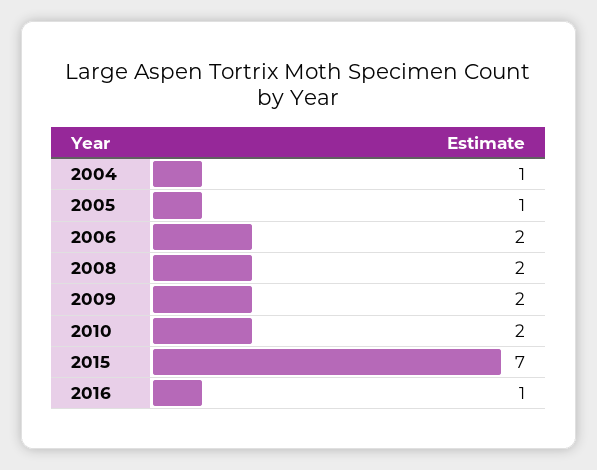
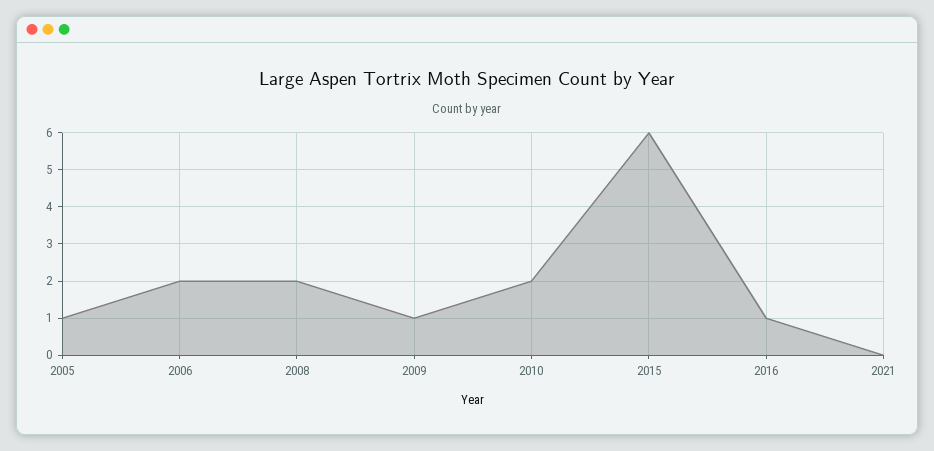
2004: 1 -> none
2009: 2 -> 1
2015: 7 -> 6
2021: none -> 0

